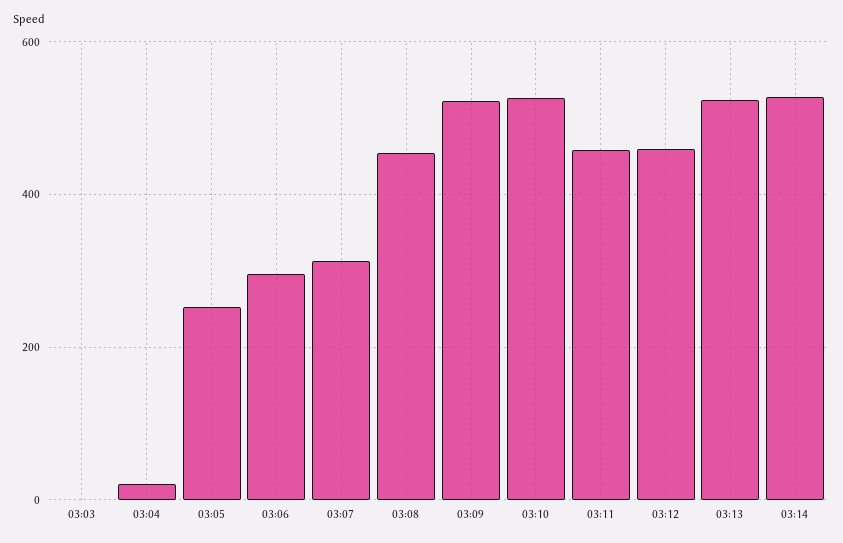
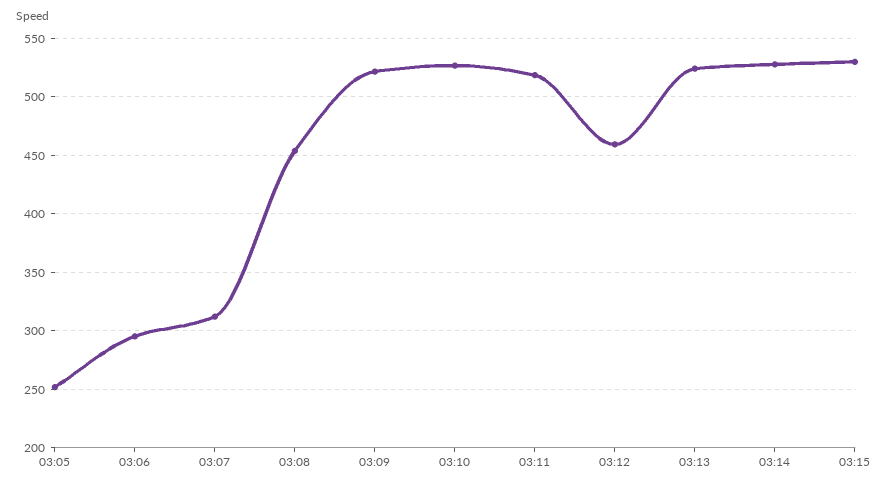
03:03: 0 -> none
03:04: 20 -> none
03:11: 460 -> 520
03:15: none -> 530

